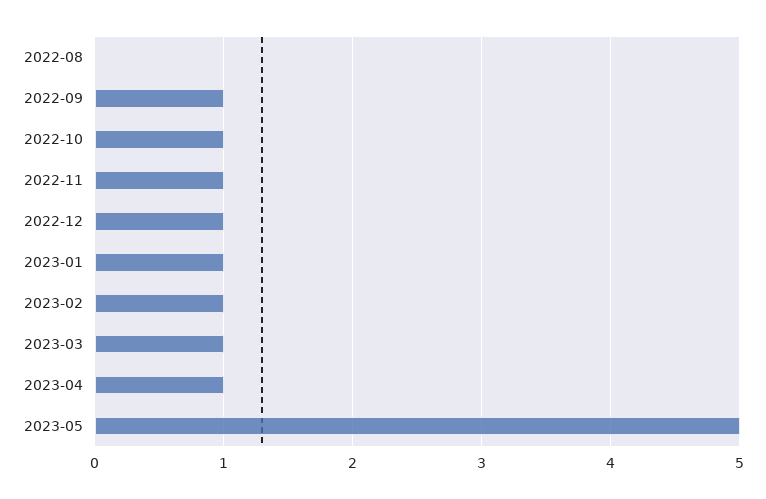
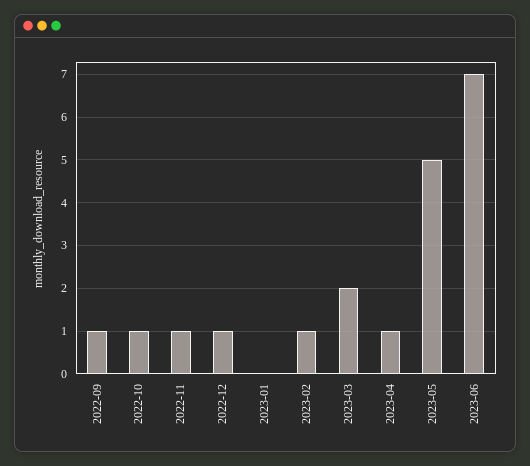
2022-08: 0 -> none
2023-01: 1 -> 0
2023-03: 1 -> 2
2023-06: none -> 7

